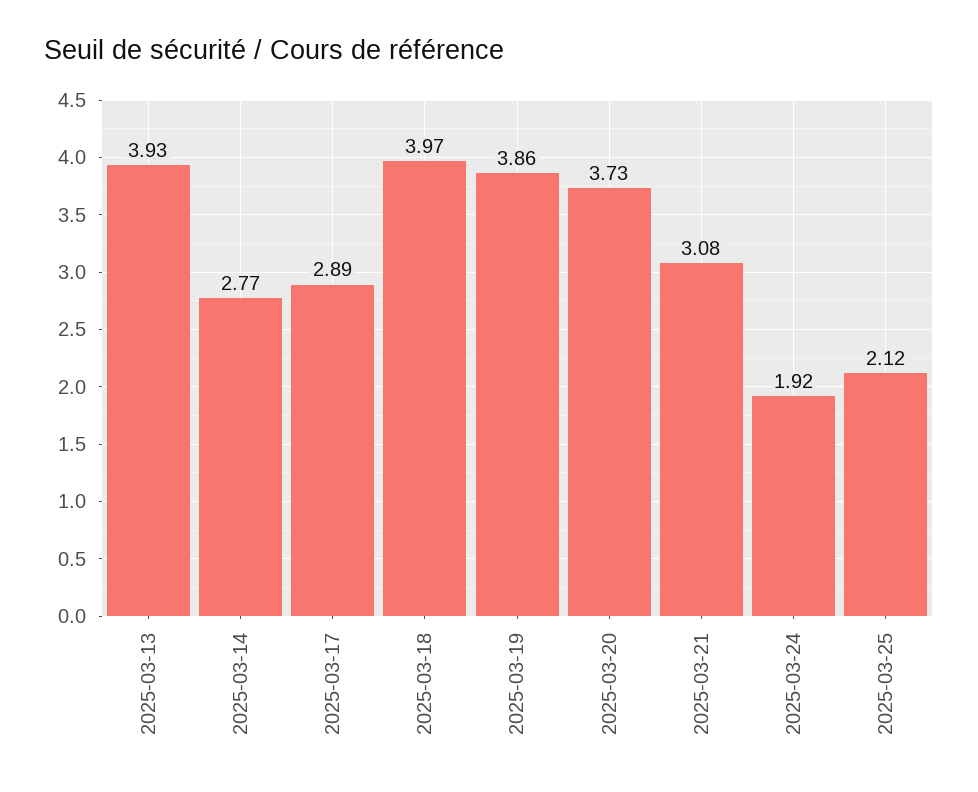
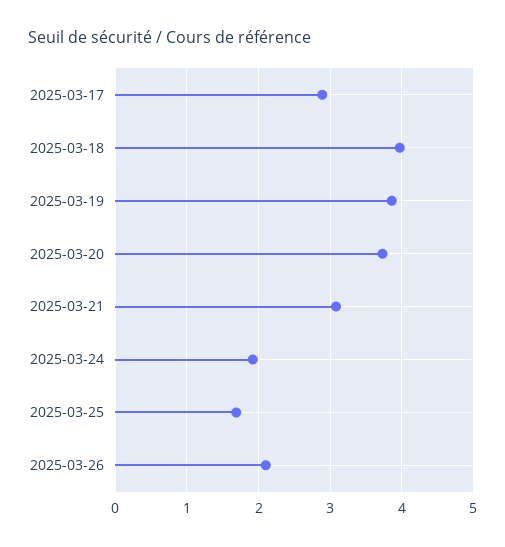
2025-03-13: 3.93 -> none
2025-03-14: 2.77 -> none
2025-03-25: 2.12 -> 1.7
2025-03-26: none -> 2.1

